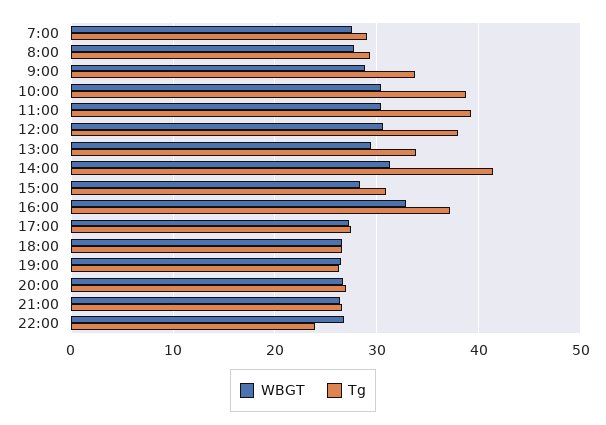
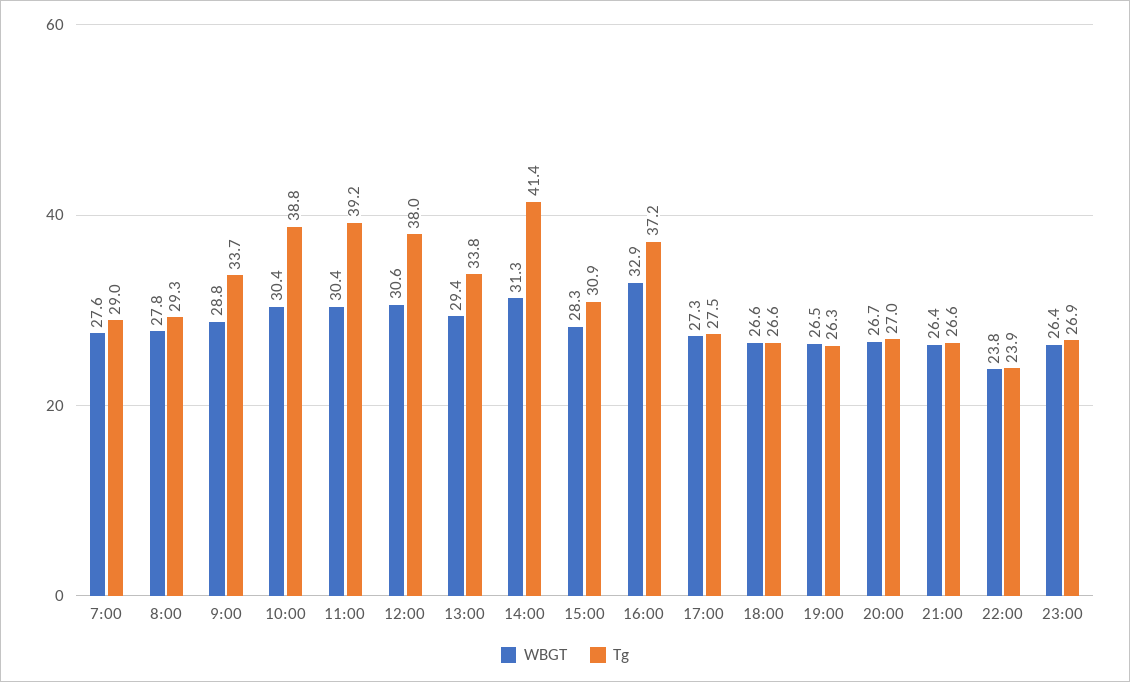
WBGT, 22:00: 27 -> 23.8
WBGT, 23:00: none -> 26.4
Tg, 23:00: none -> 26.9

